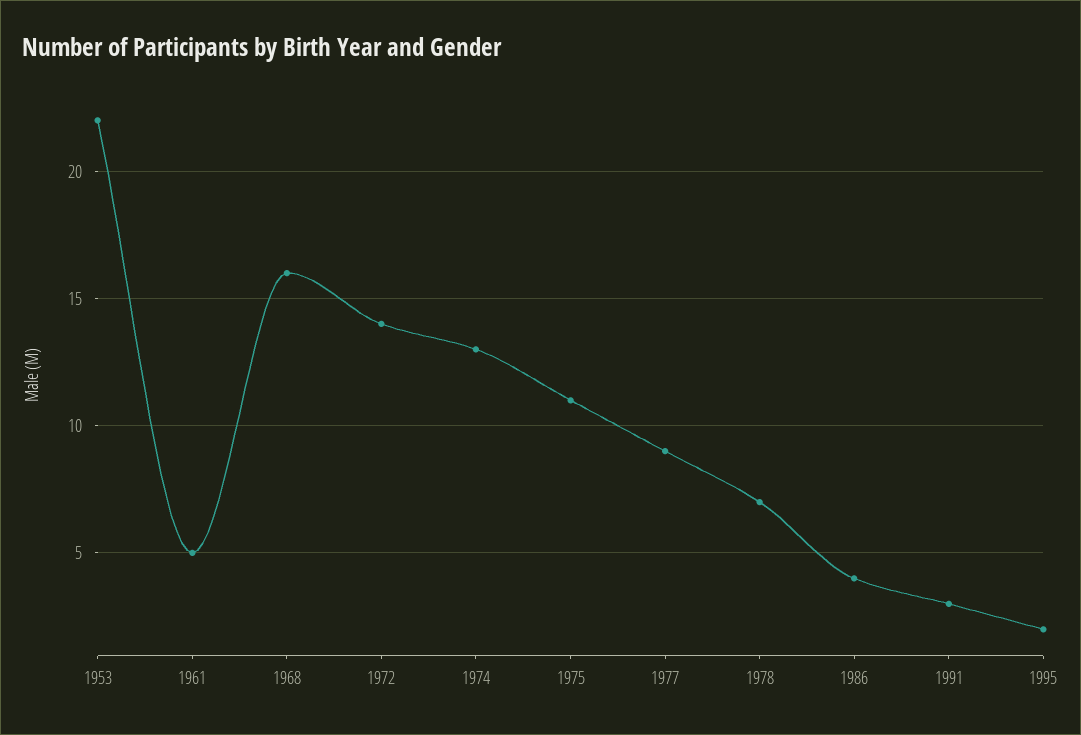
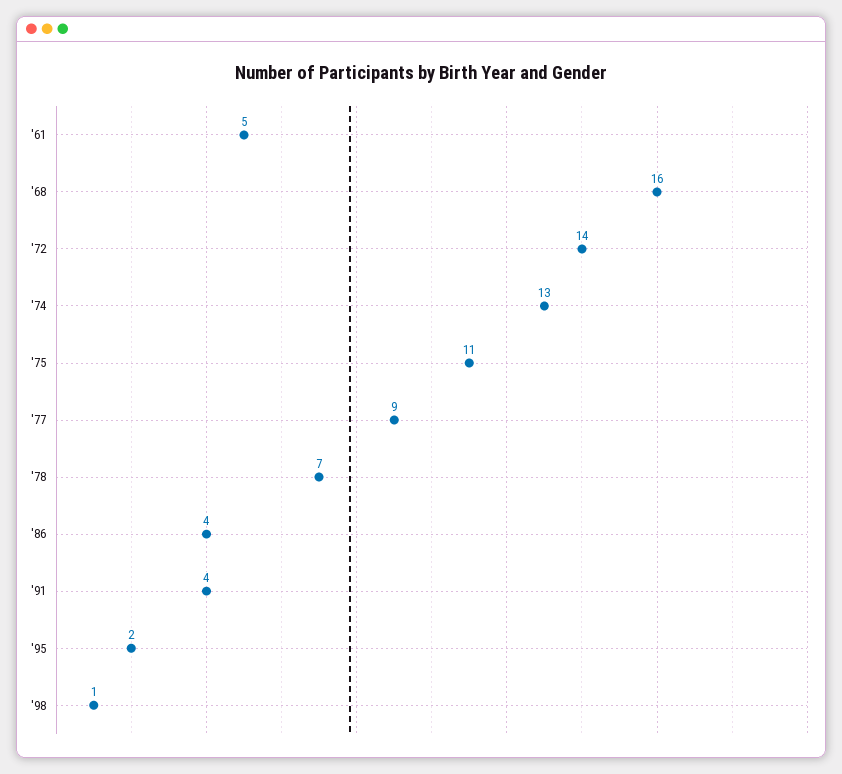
1953: 22 -> none
1991: 3 -> 4
'98: none -> 1

